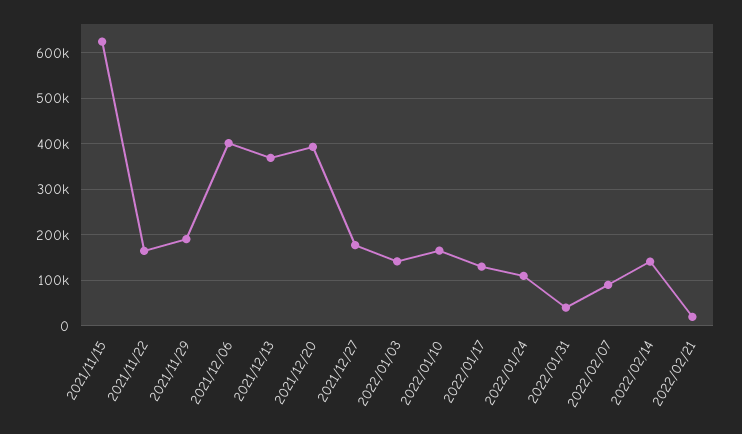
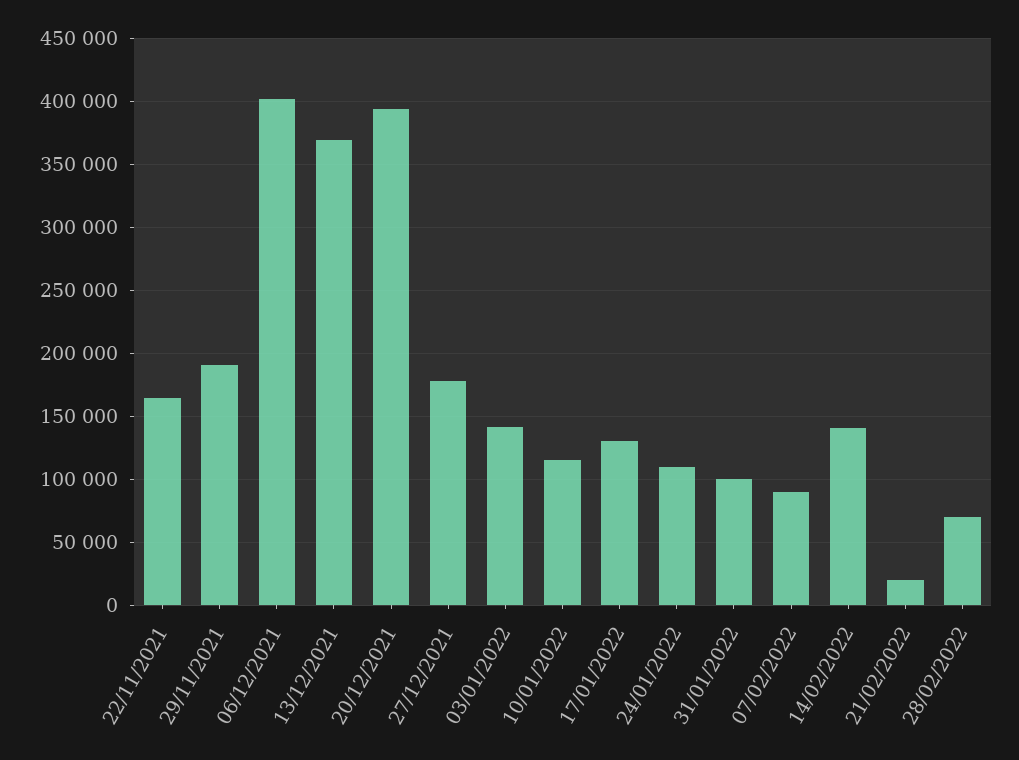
2021/11/15: 620000 -> none
2022/01/10: 160000 -> 115000
2022/01/31: 40000 -> 100000
28/02/2022: none -> 70000

